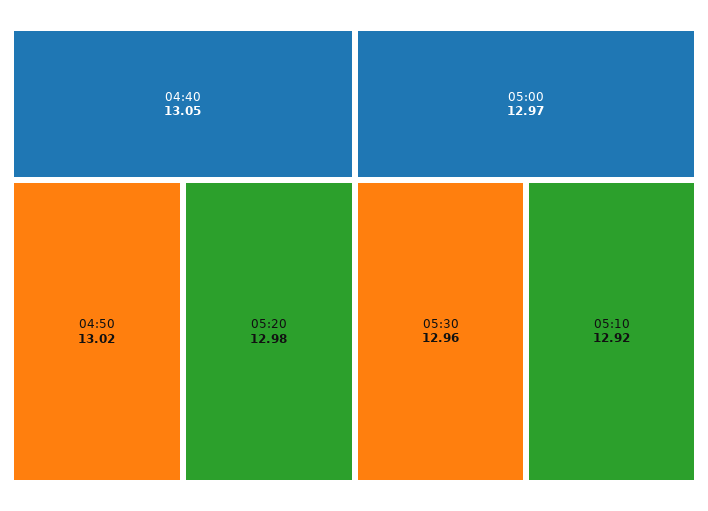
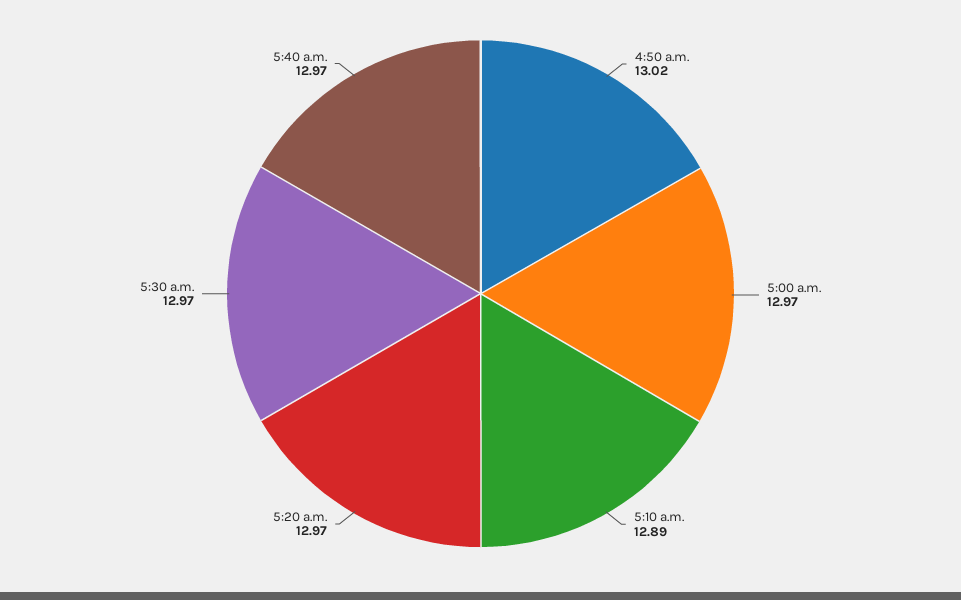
04:40: 13.05 -> none
05:20: 12.98 -> 12.97
05:30: 12.96 -> 12.97
05:10: 12.92 -> 12.89
5:40 a.m.: none -> 12.97

